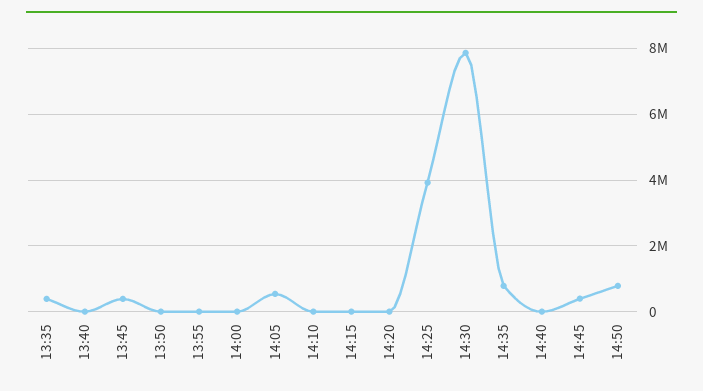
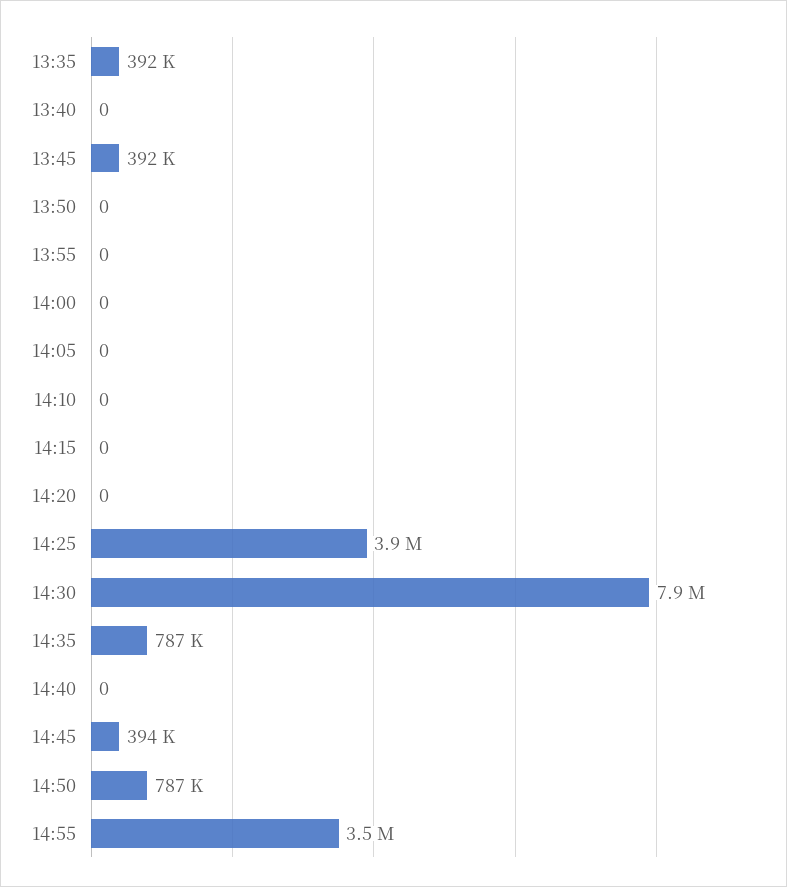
14:05: 600000 -> 0
14:55: none -> 3500000

